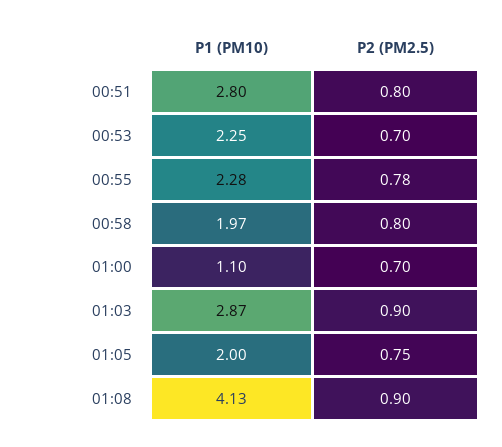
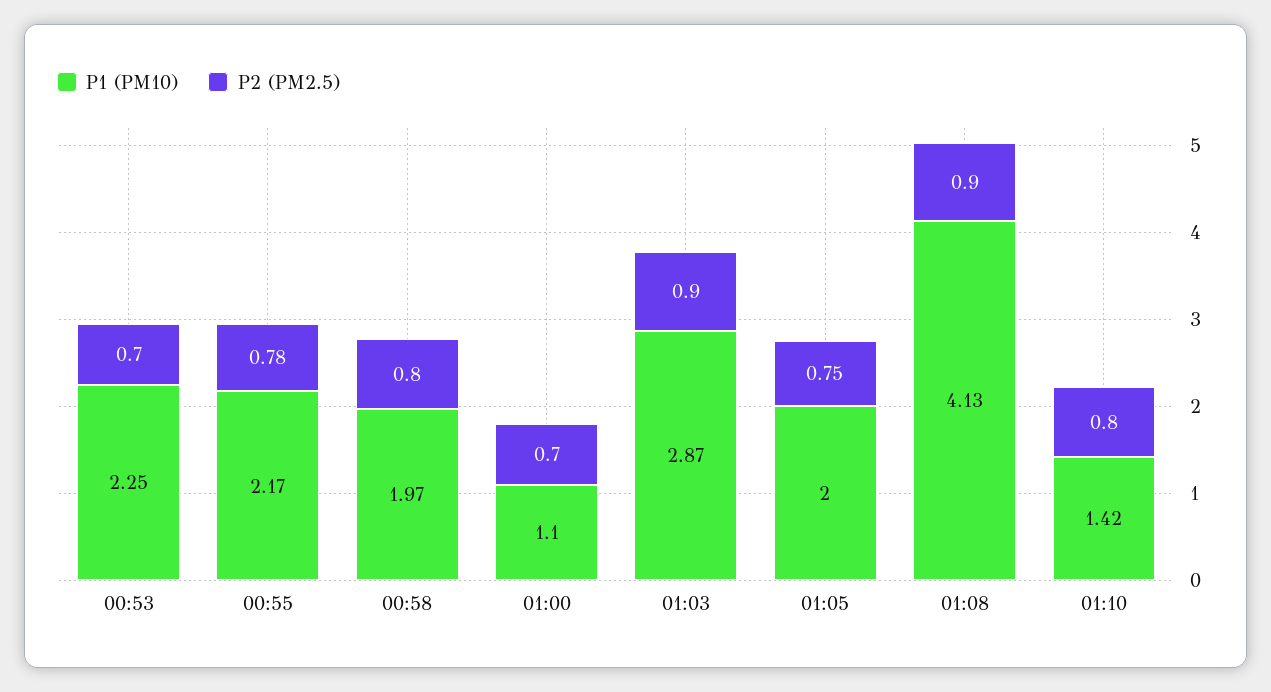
P1 (PM10), 00:51: 2.8 -> none
P2 (PM2.5), 00:51: 0.8 -> none
P1 (PM10), 00:55: 2.28 -> 2.17
P1 (PM10), 01:10: none -> 1.42
P2 (PM2.5), 01:10: none -> 0.8

